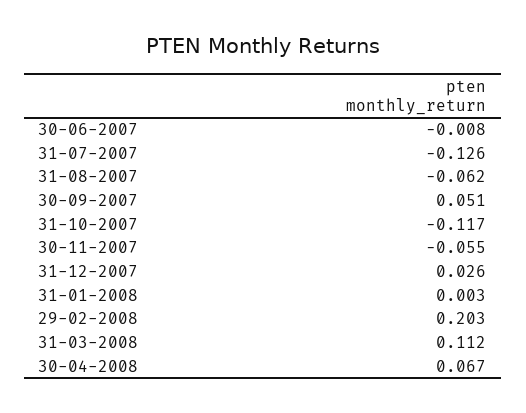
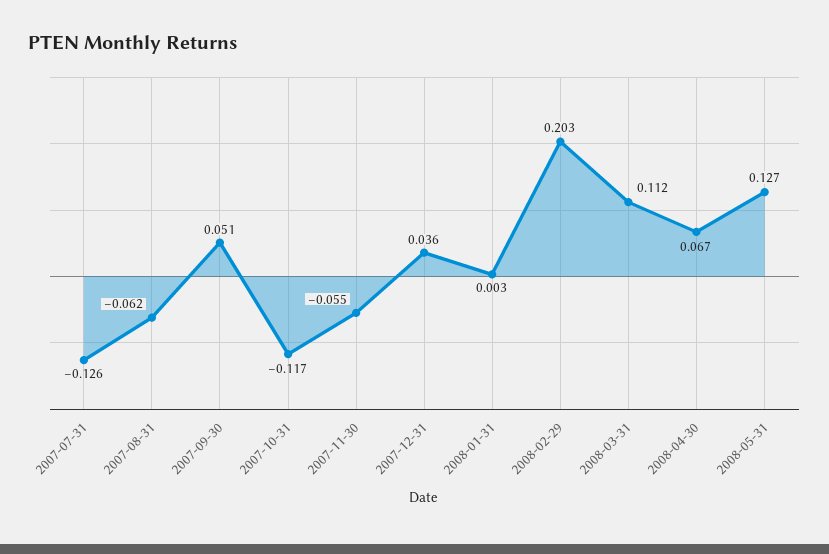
30-06-2007: -0.008 -> none
31-12-2007: 0.026 -> 0.036
2008-05-31: none -> 0.127

